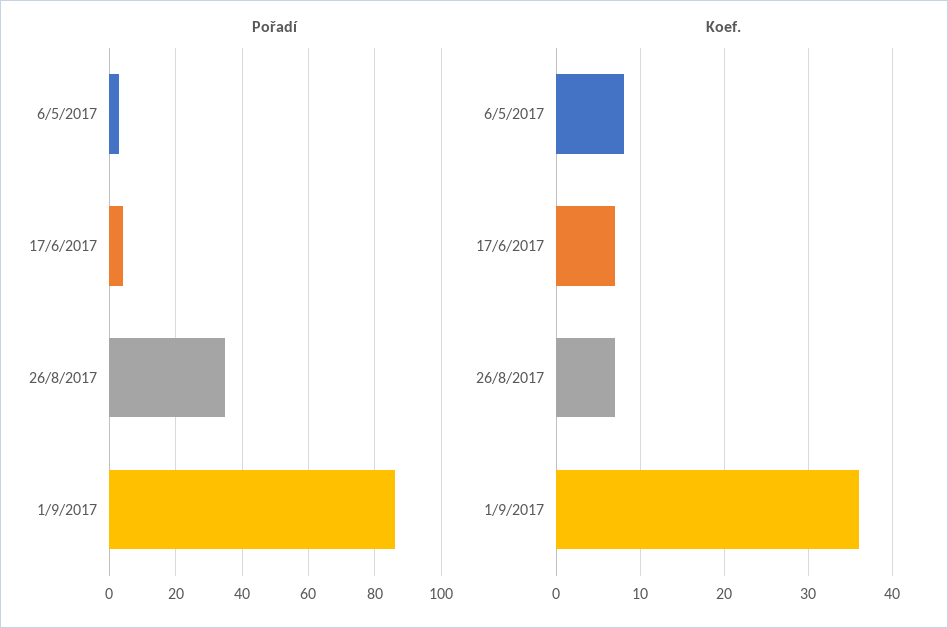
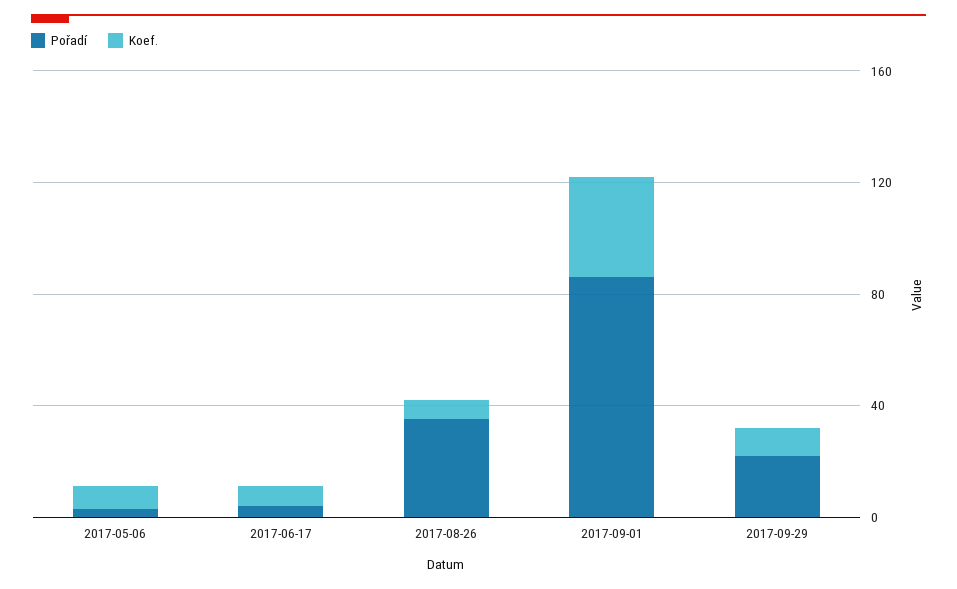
Pořadí, 2017-09-29: none -> 20
Koef., 2017-09-29: none -> 10

